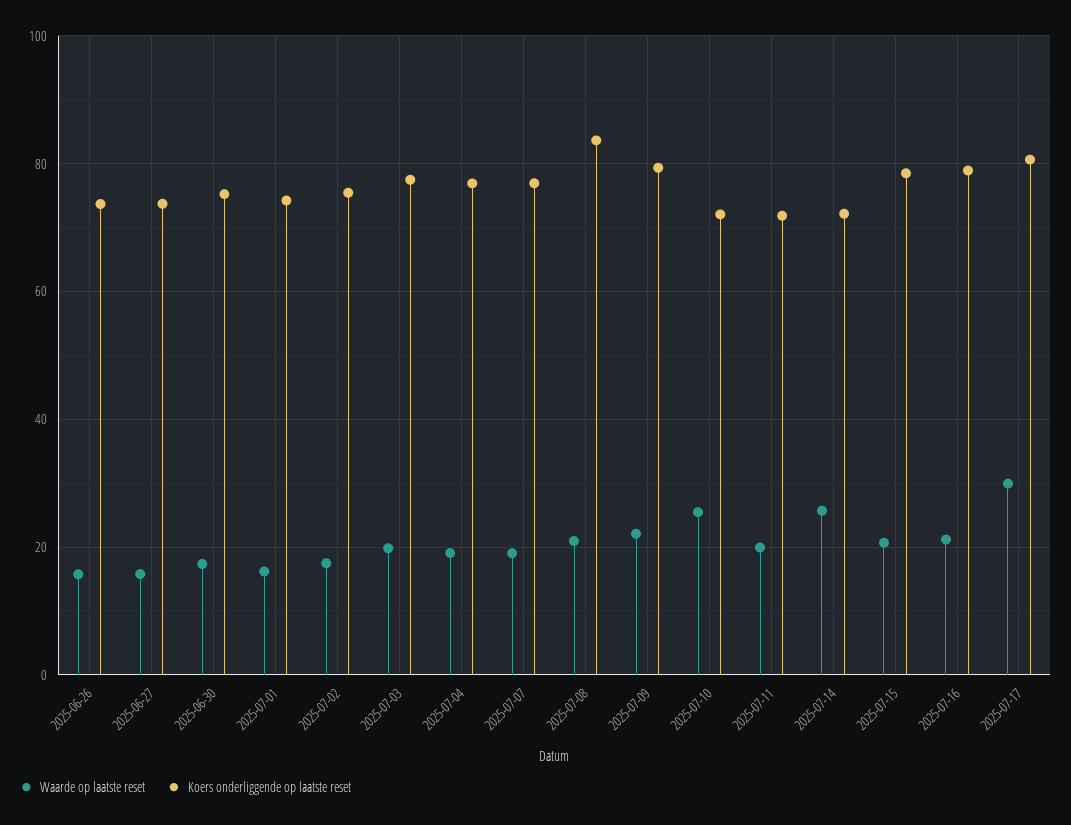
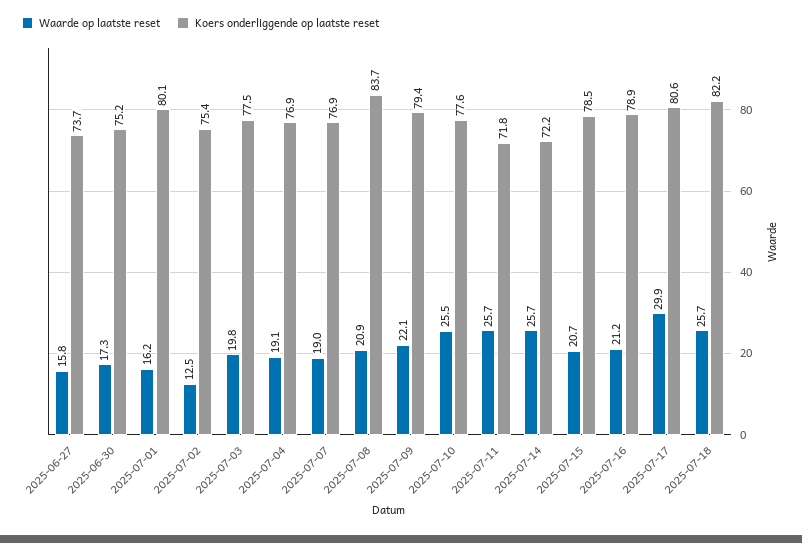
Waarde op laatste reset, 2025-06-26: 16 -> none
Koers onderliggende op laatste reset, 2025-06-26: 74 -> none
Koers onderliggende op laatste reset, 2025-07-01: 74 -> 80.1
Waarde op laatste reset, 2025-07-02: 18 -> 12.5
Koers onderliggende op laatste reset, 2025-07-10: 72 -> 77.6
Waarde op laatste reset, 2025-07-11: 20 -> 25.7
Waarde op laatste reset, 2025-07-18: none -> 25.7
Koers onderliggende op laatste reset, 2025-07-18: none -> 82.2

